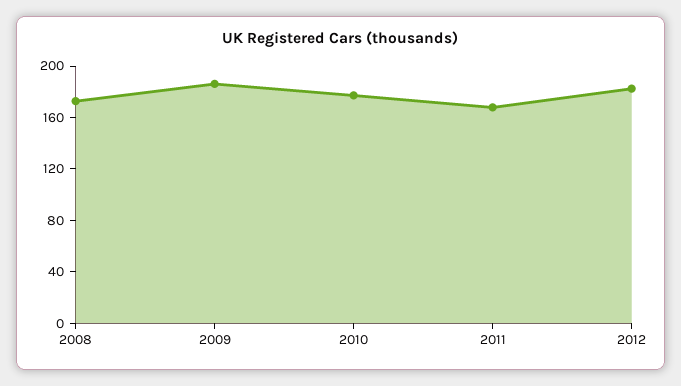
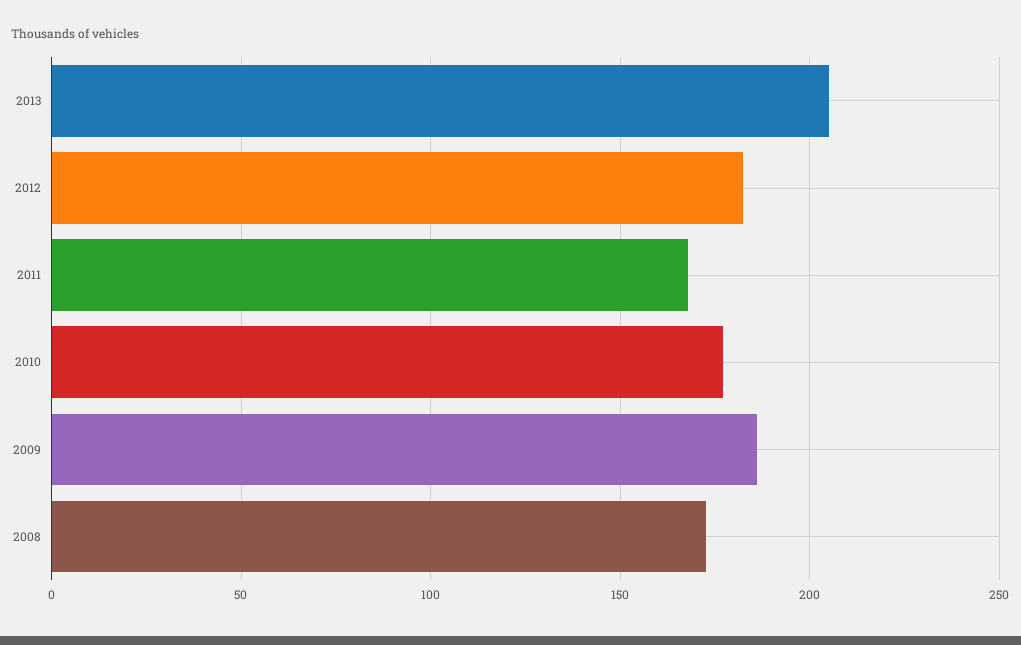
2013: none -> 205

